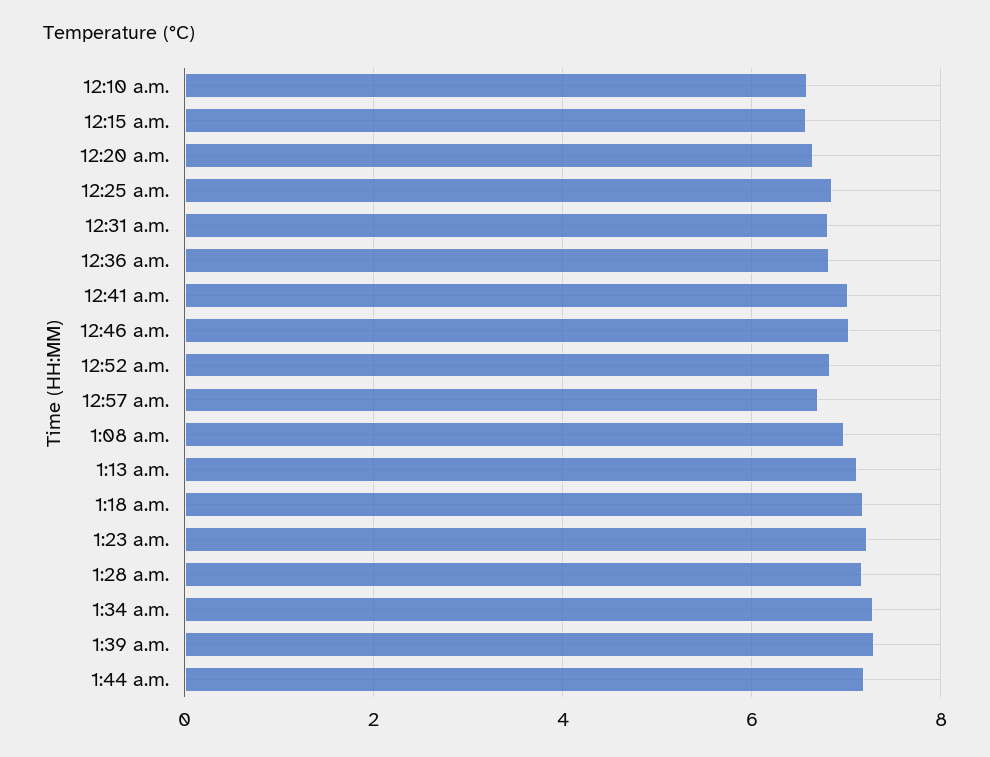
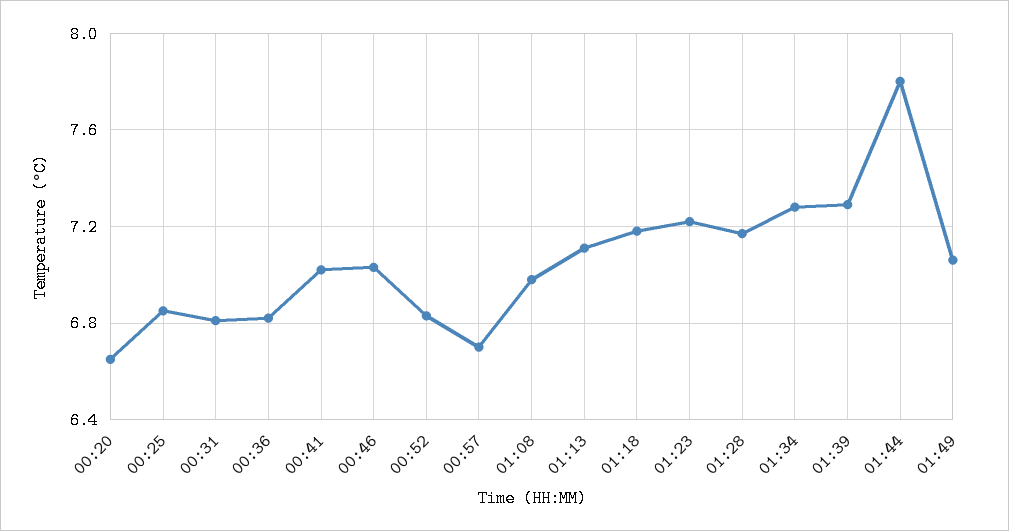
12:10 a.m.: 6.6 -> none
12:15 a.m.: 6.6 -> none
1:44 a.m.: 7.2 -> 7.8
01:49: none -> 7.05

